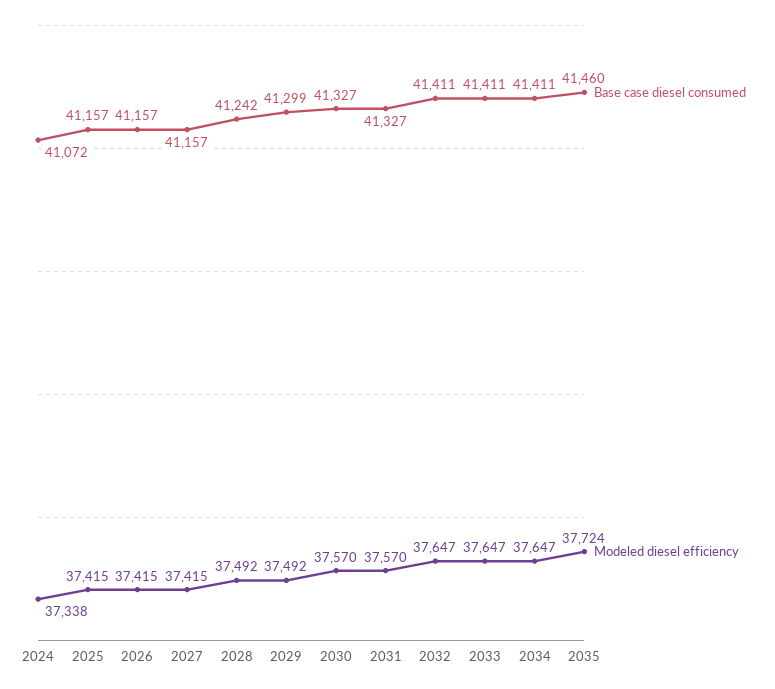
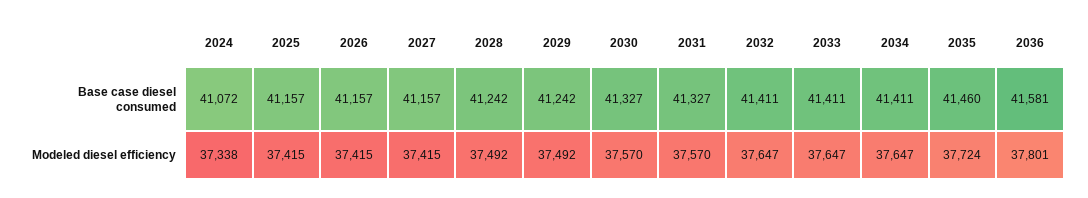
Base case diesel consumed, 2029: 41299 -> 41242
Base case diesel consumed, 2036: none -> 41581
Modeled diesel efficiency, 2036: none -> 37801

